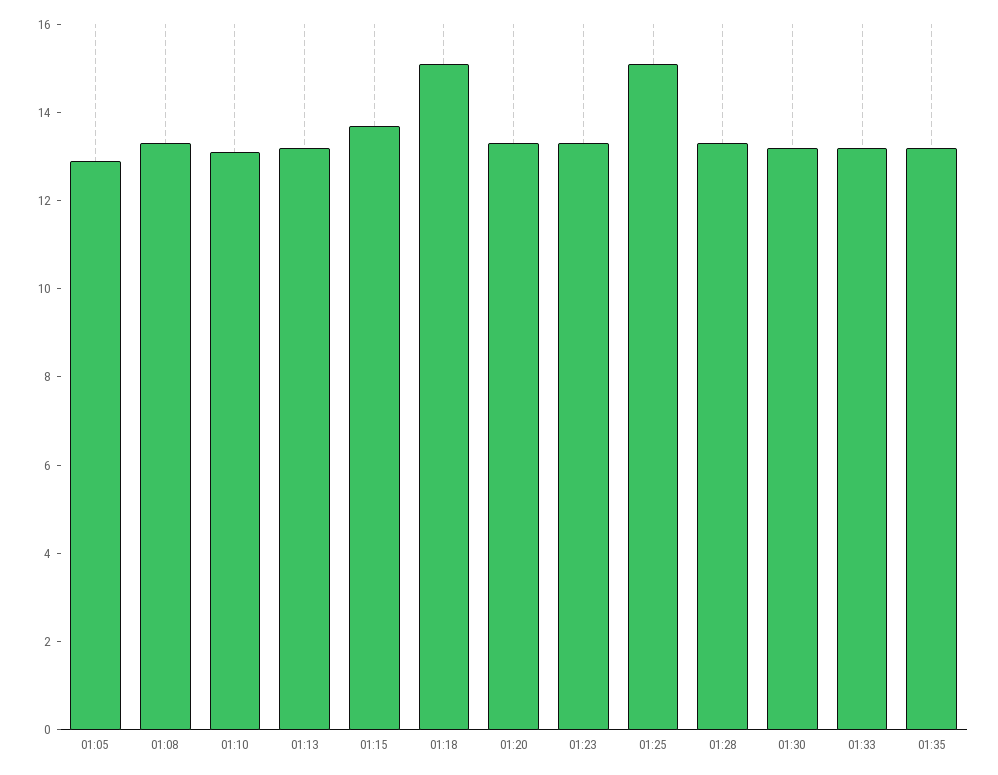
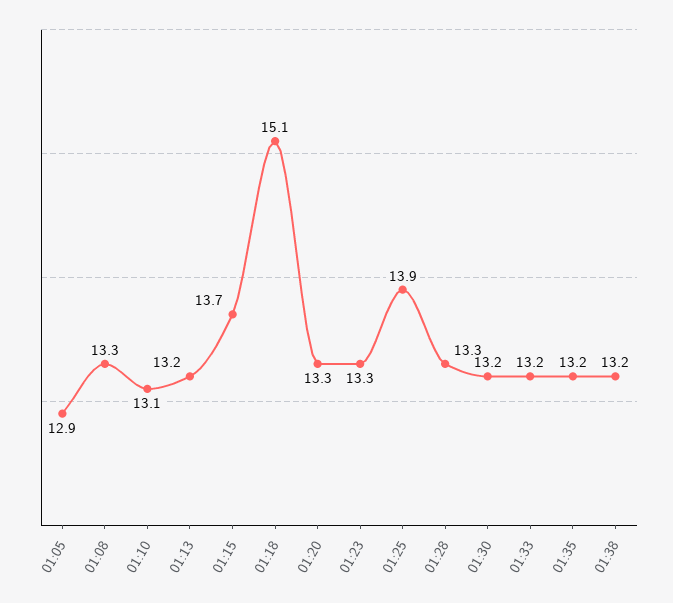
01:25: 15 -> 13.9
01:38: none -> 13.2

